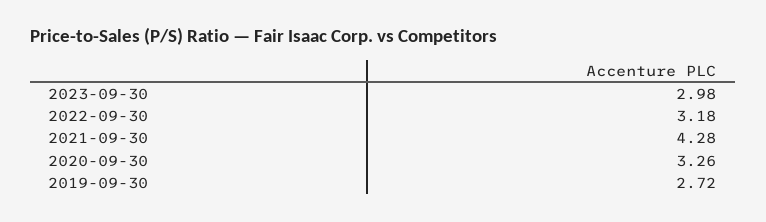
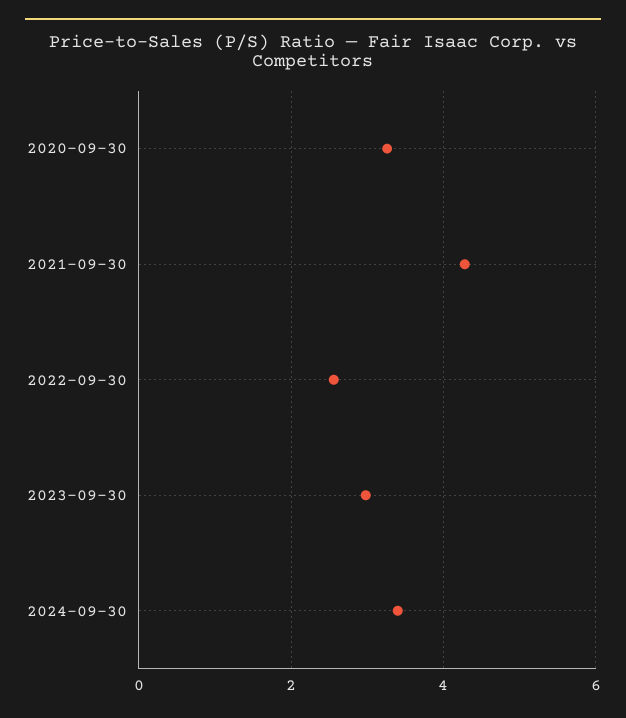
2022-09-30: 3.18 -> 2.6
2019-09-30: 2.72 -> none
2024-09-30: none -> 3.4

